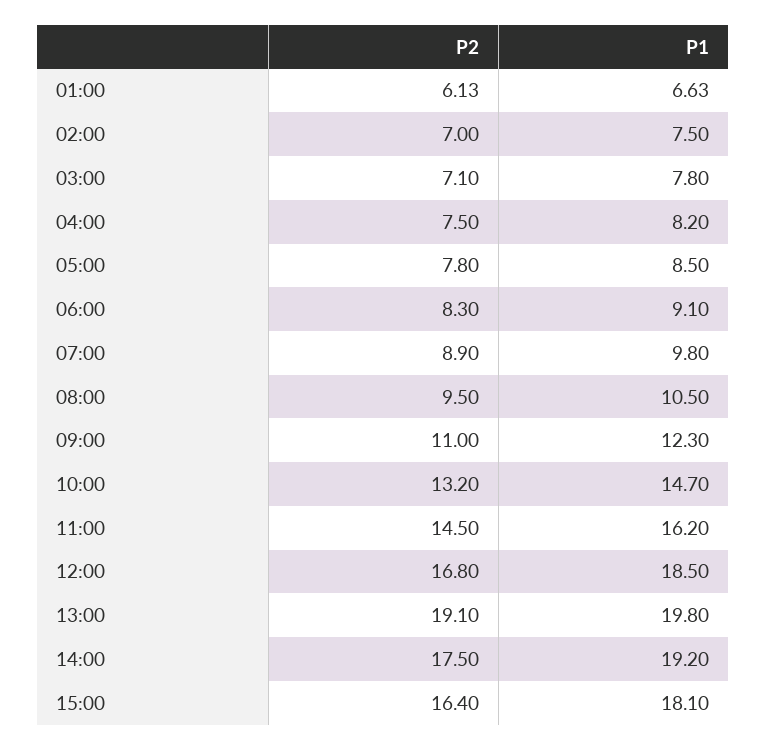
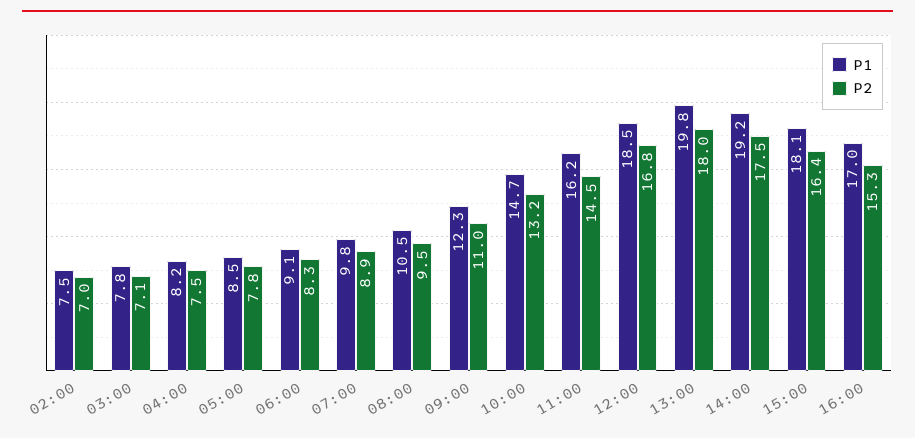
P2, 01:00: 6.13 -> none
P1, 01:00: 6.63 -> none
P2, 13:00: 19.1 -> 18
P1, 16:00: none -> 17
P2, 16:00: none -> 15.3

